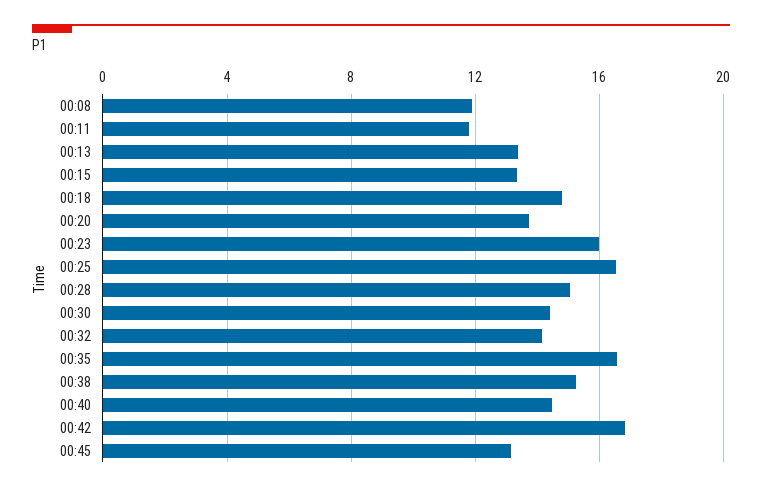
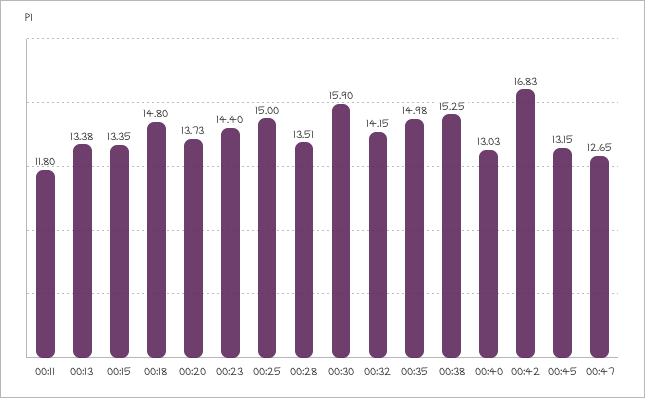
00:08: 12 -> none
00:23: 16 -> 14.4
00:25: 16.5 -> 15
00:28: 15 -> 13.51
00:30: 14.5 -> 15.9
00:35: 16.5 -> 14.98
00:40: 14.5 -> 13.03
00:47: none -> 12.65

